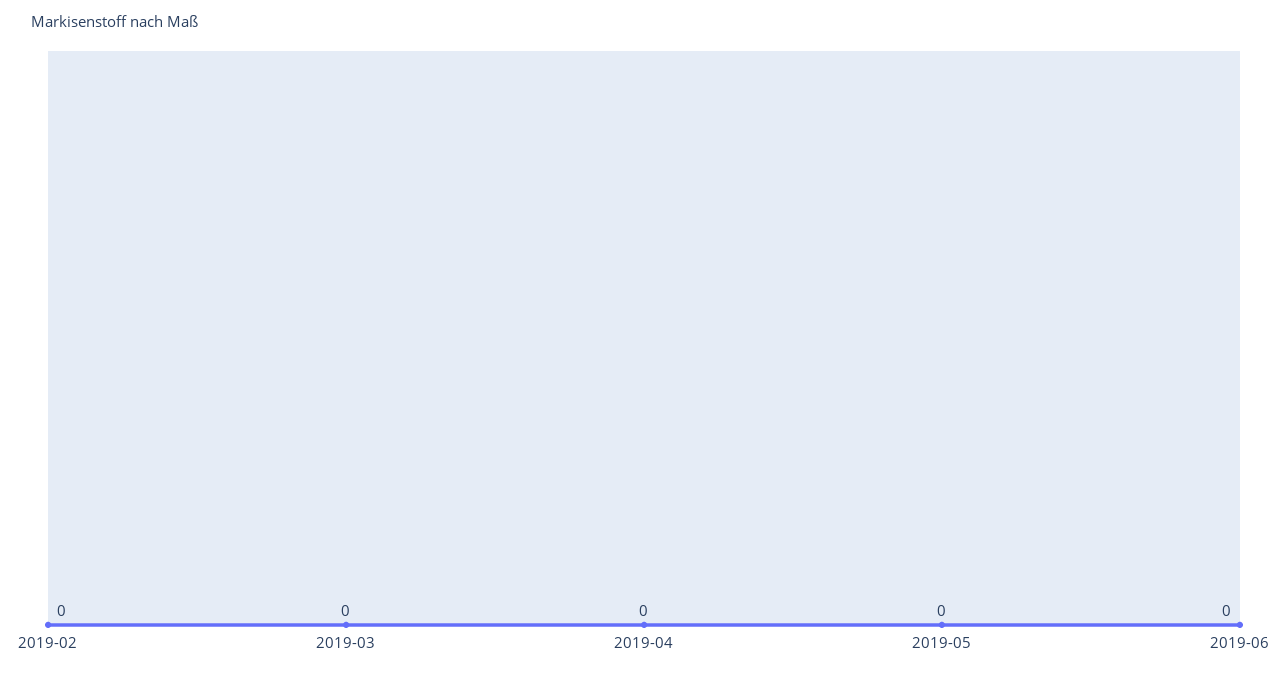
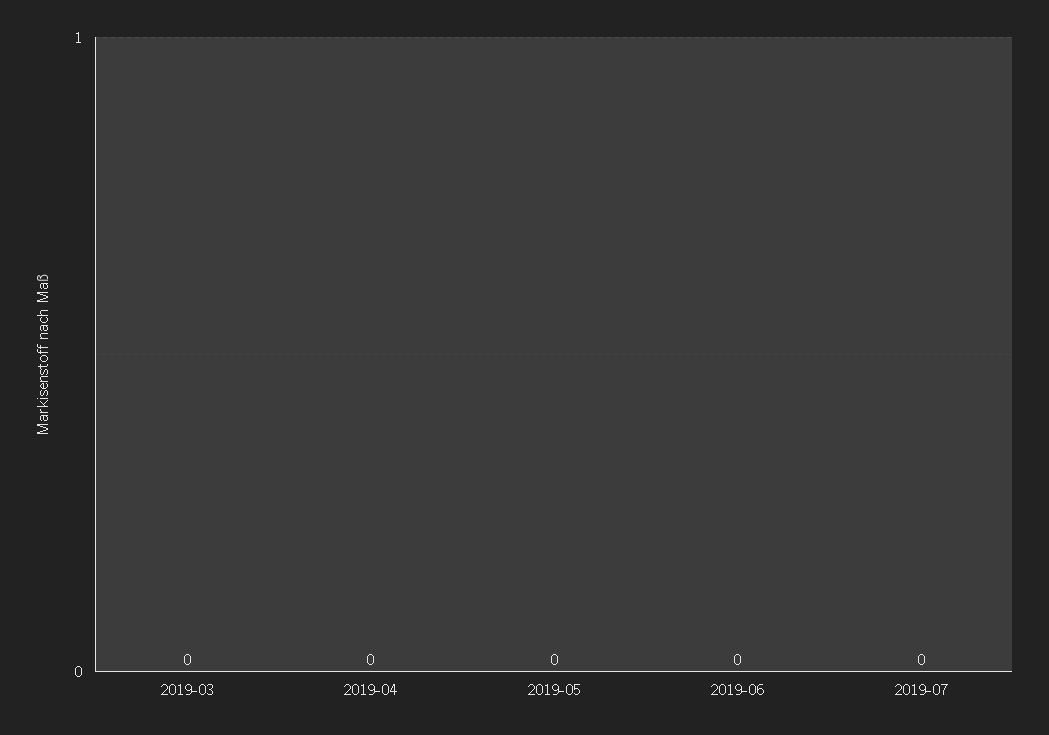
2019-02: 0 -> none
2019-07: none -> 0

